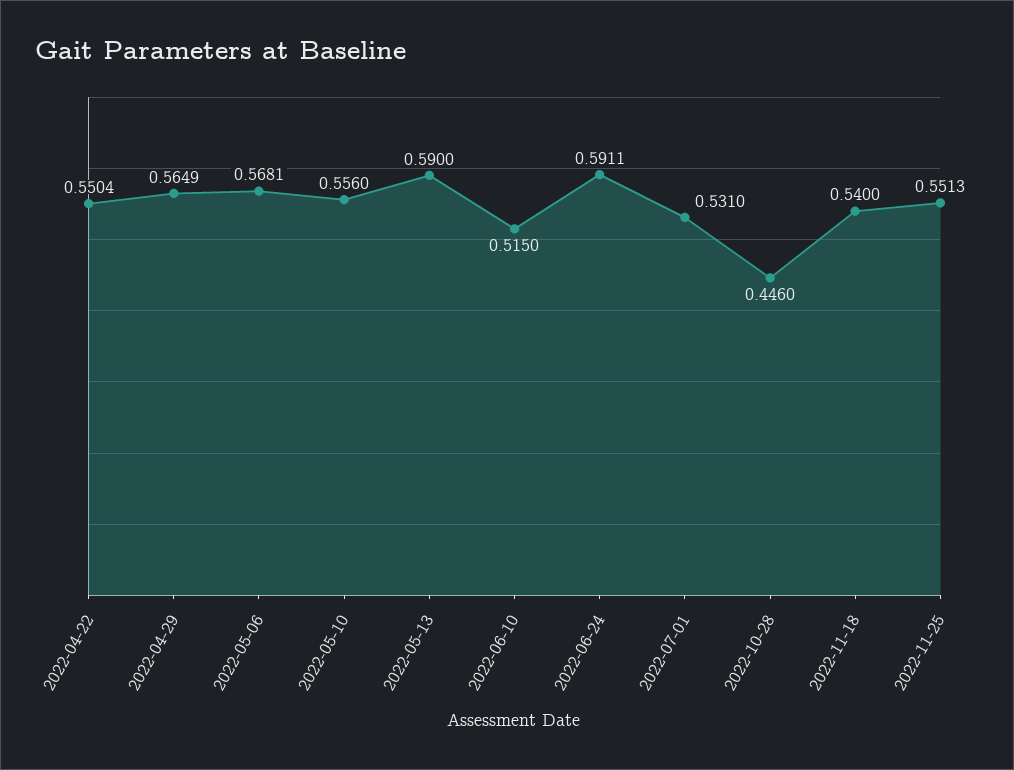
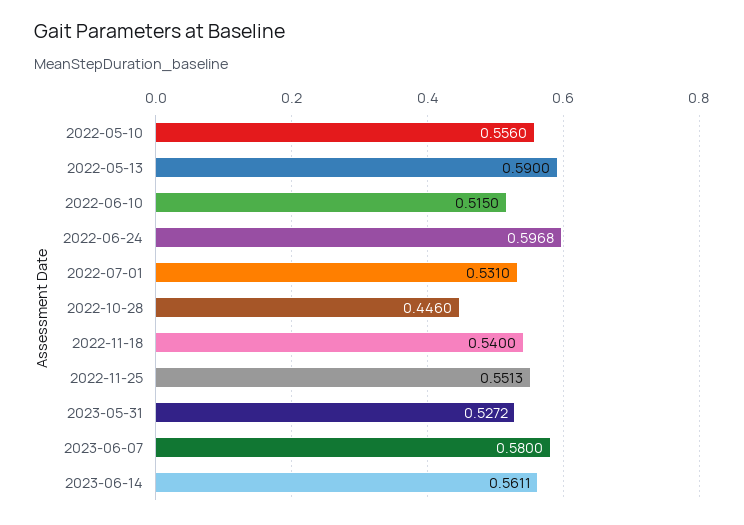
2022-04-22: 0.5504 -> none
2022-04-29: 0.5649 -> none
2022-05-06: 0.5681 -> none
2022-06-24: 0.5911 -> 0.5968
2023-05-31: none -> 0.5272
2023-06-07: none -> 0.58
2023-06-14: none -> 0.5611

